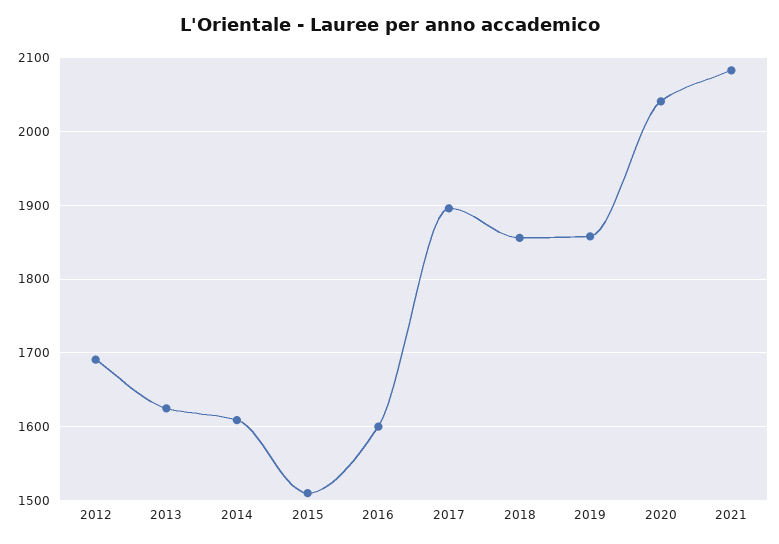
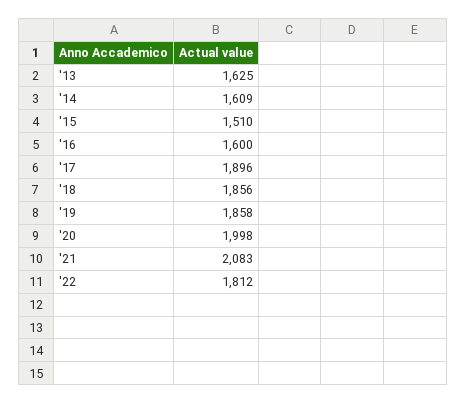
2012: 1690 -> none
2020: 2040 -> 1998
'22: none -> 1812

